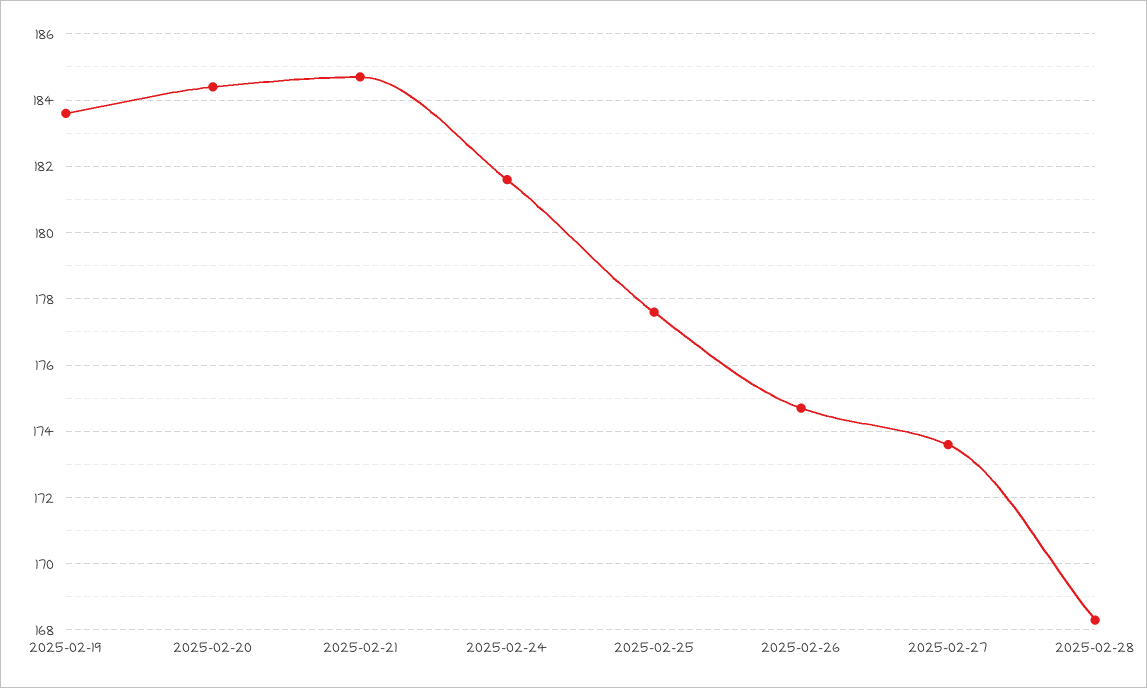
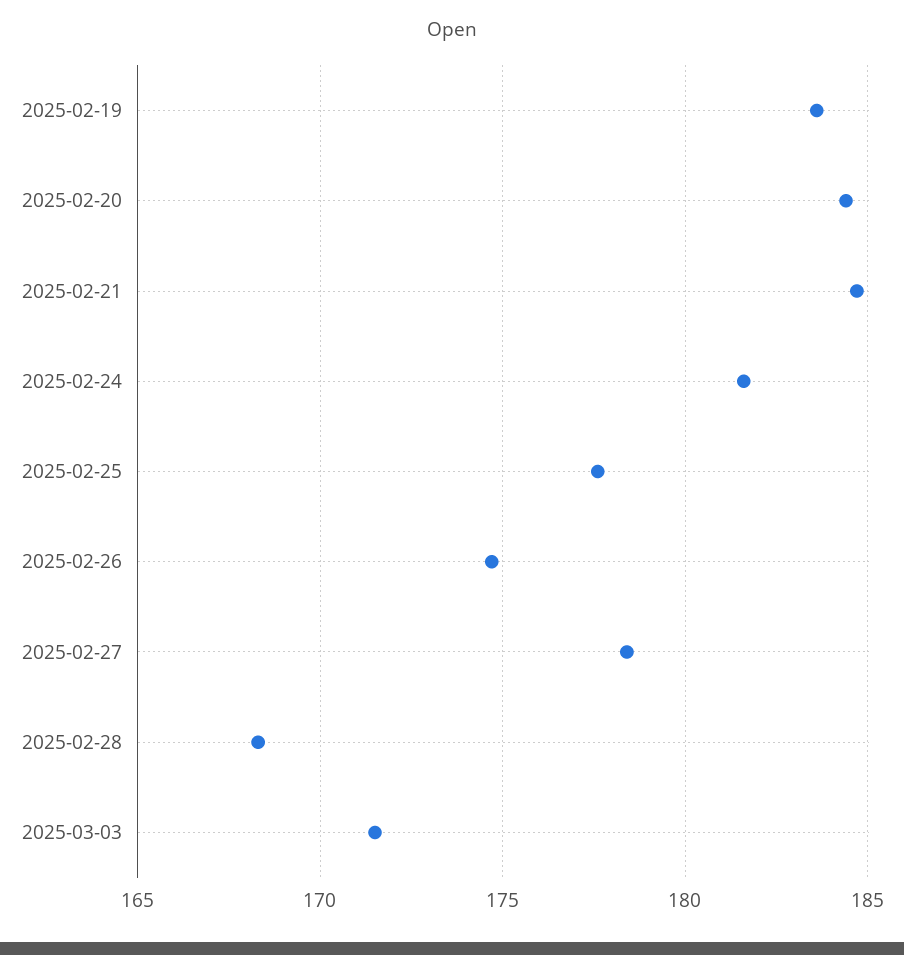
2025-02-27: 173.5 -> 178.5
2025-03-03: none -> 171.5

